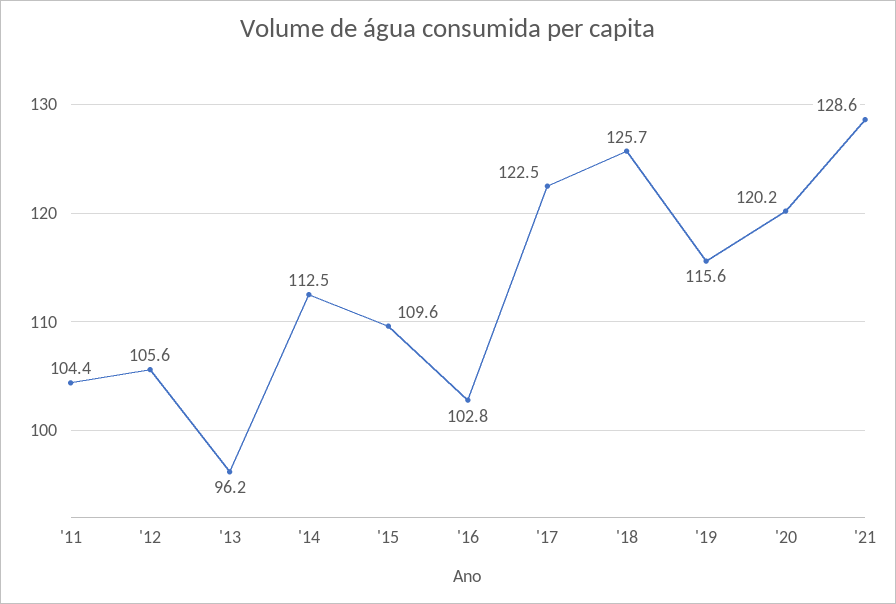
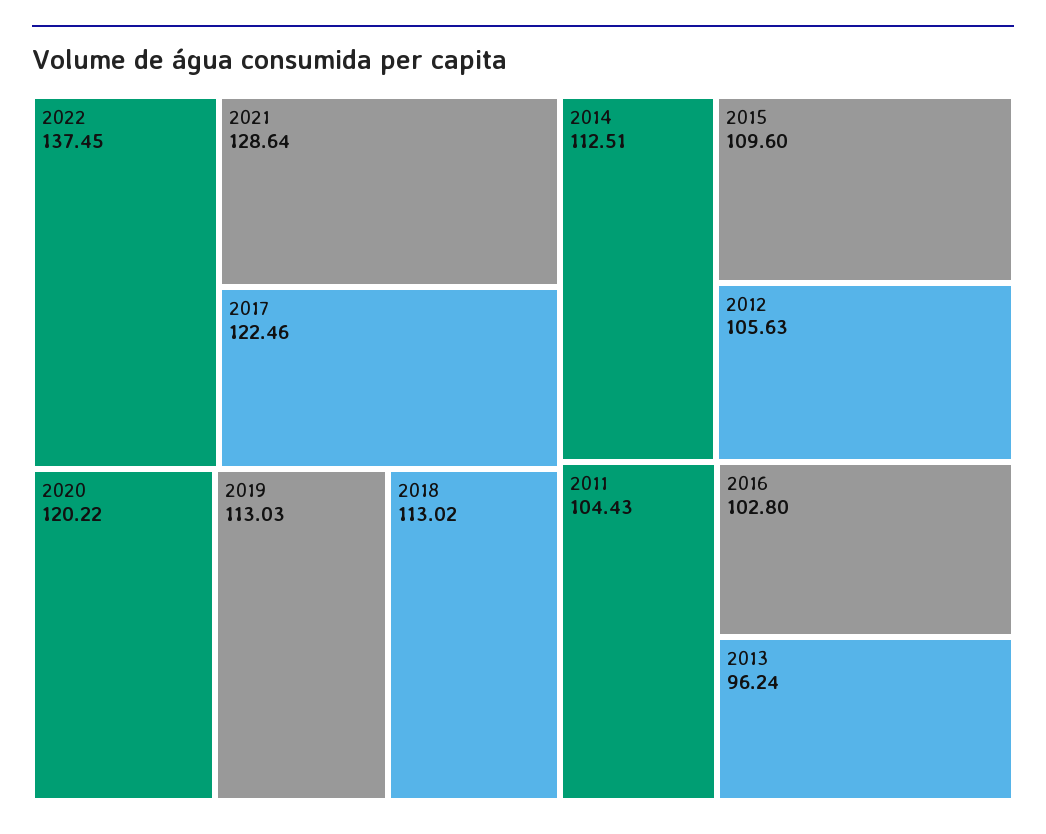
'18: 125.7 -> 113.02
'19: 115.6 -> 113.03
2022: none -> 137.45

